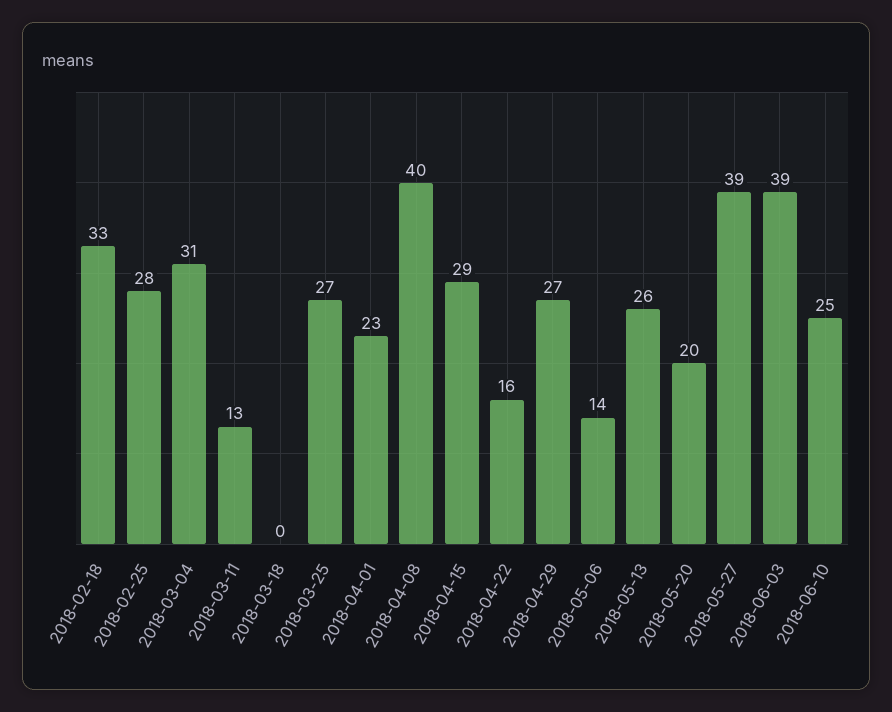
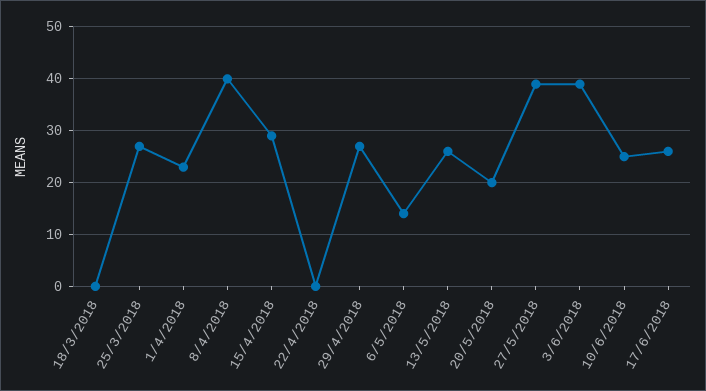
2018-02-18: 33 -> none
2018-02-25: 28 -> none
2018-03-04: 31 -> none
2018-03-11: 13 -> none
2018-04-22: 16 -> 0
17/6/2018: none -> 25

